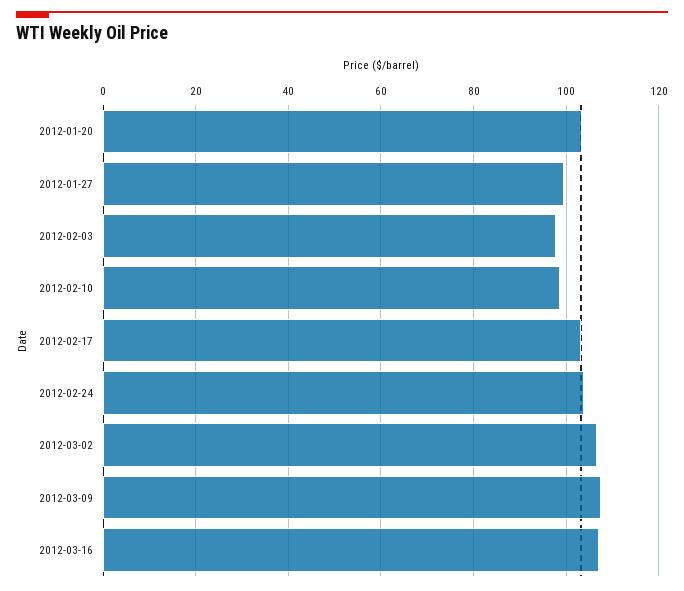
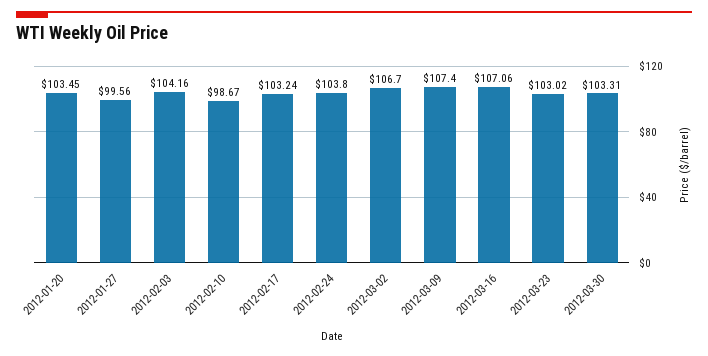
2012-02-03: 98 -> 104.16
2012-03-23: none -> 103.02
2012-03-30: none -> 103.31

